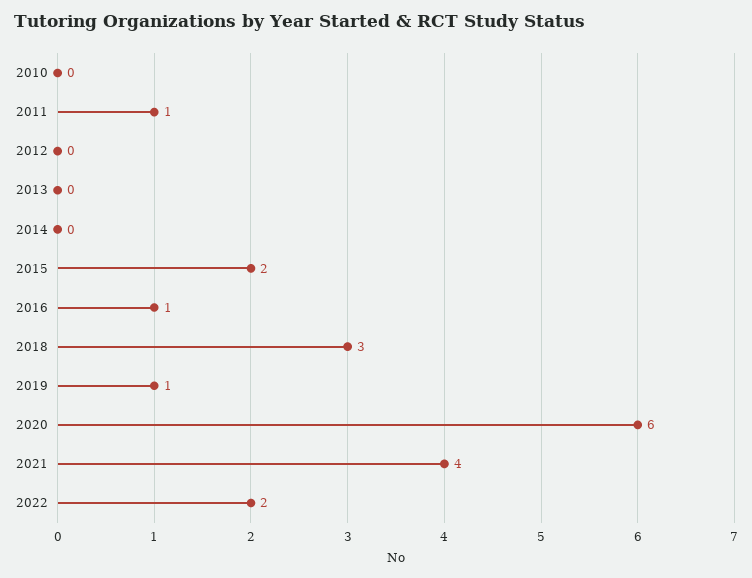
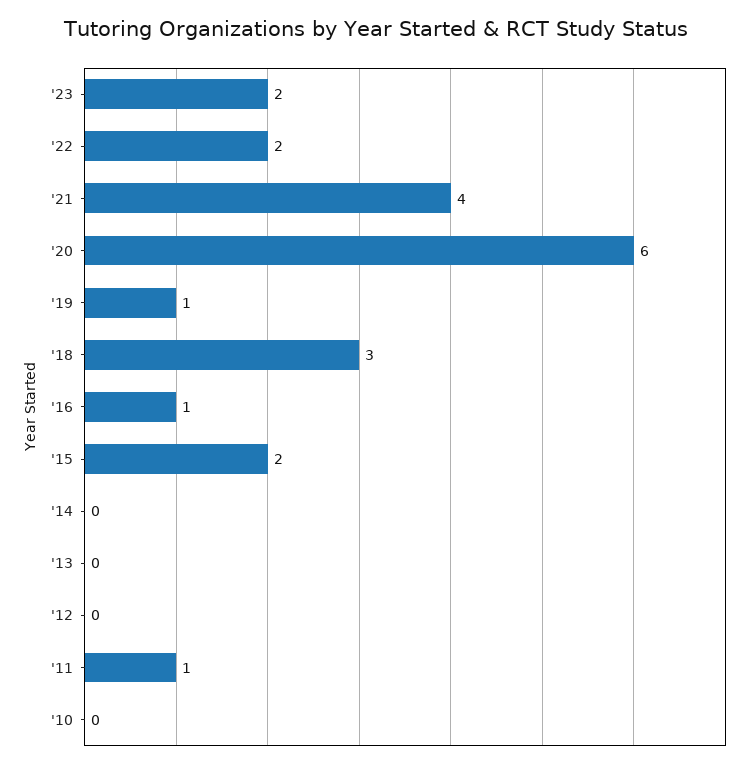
'23: none -> 2

